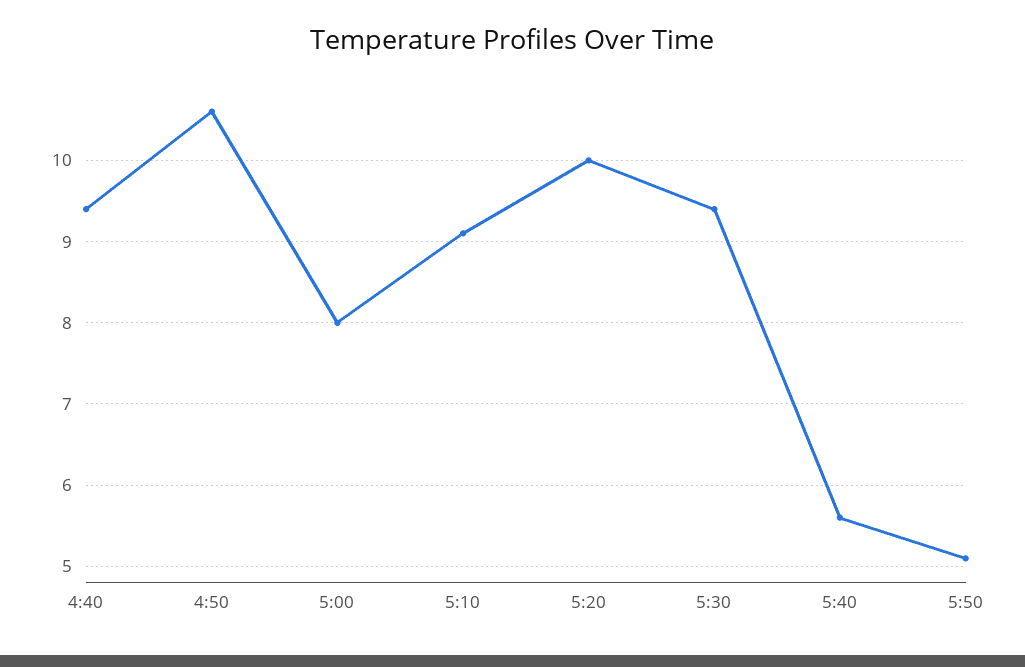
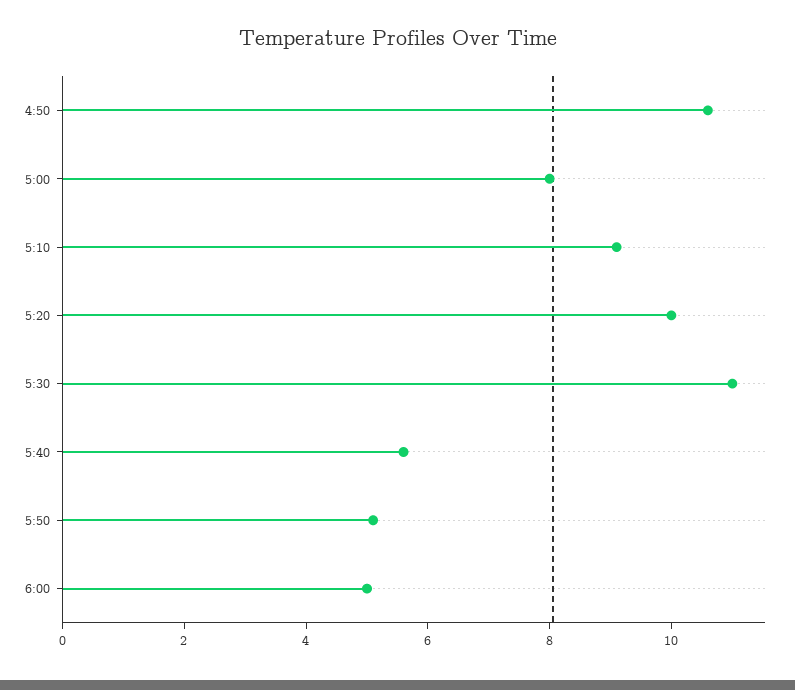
4:40: 9.4 -> none
5:30: 9.4 -> 11
6:00: none -> 5

